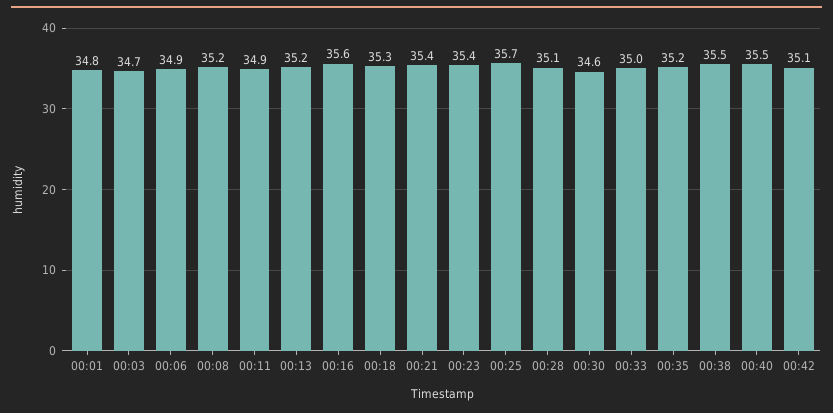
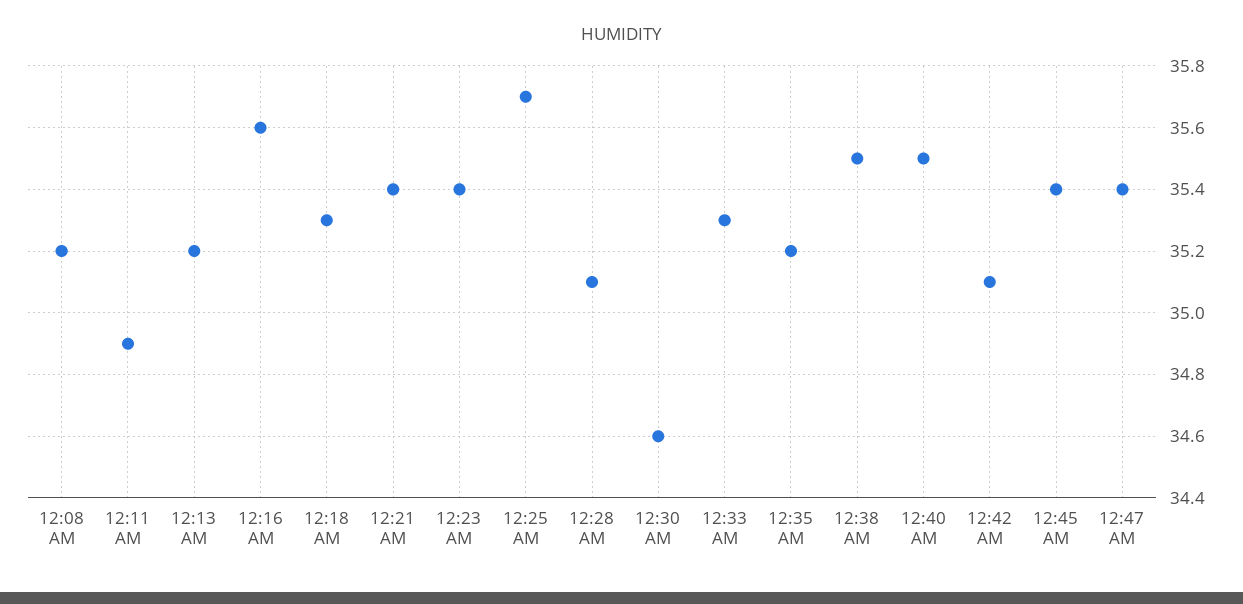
00:01: 34.8 -> none
00:03: 34.7 -> none
00:06: 34.9 -> none
00:33: 35 -> 35.3
12:45 AM: none -> 35.4
12:47 AM: none -> 35.4

